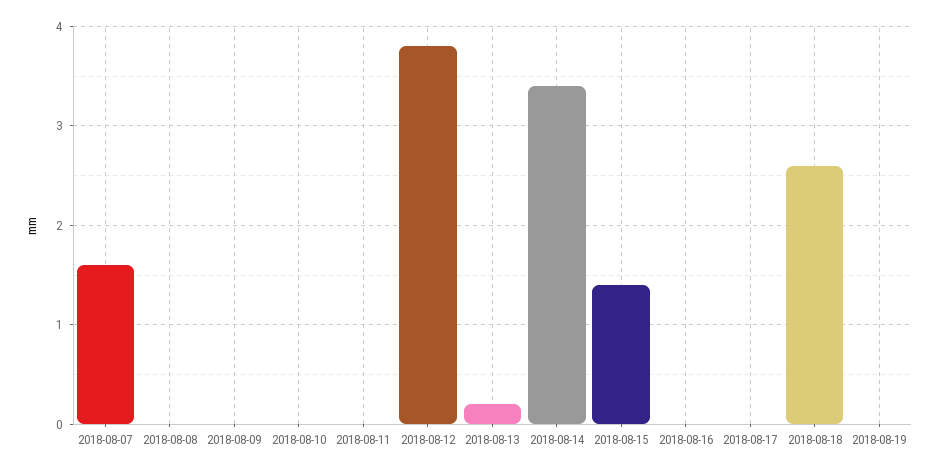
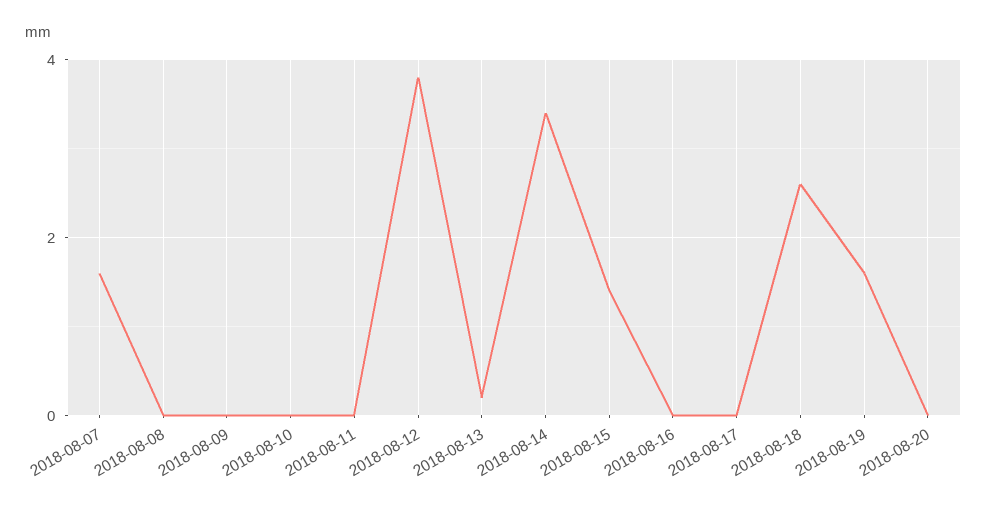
2018-08-19: 0 -> 1.5
2018-08-20: none -> 0

